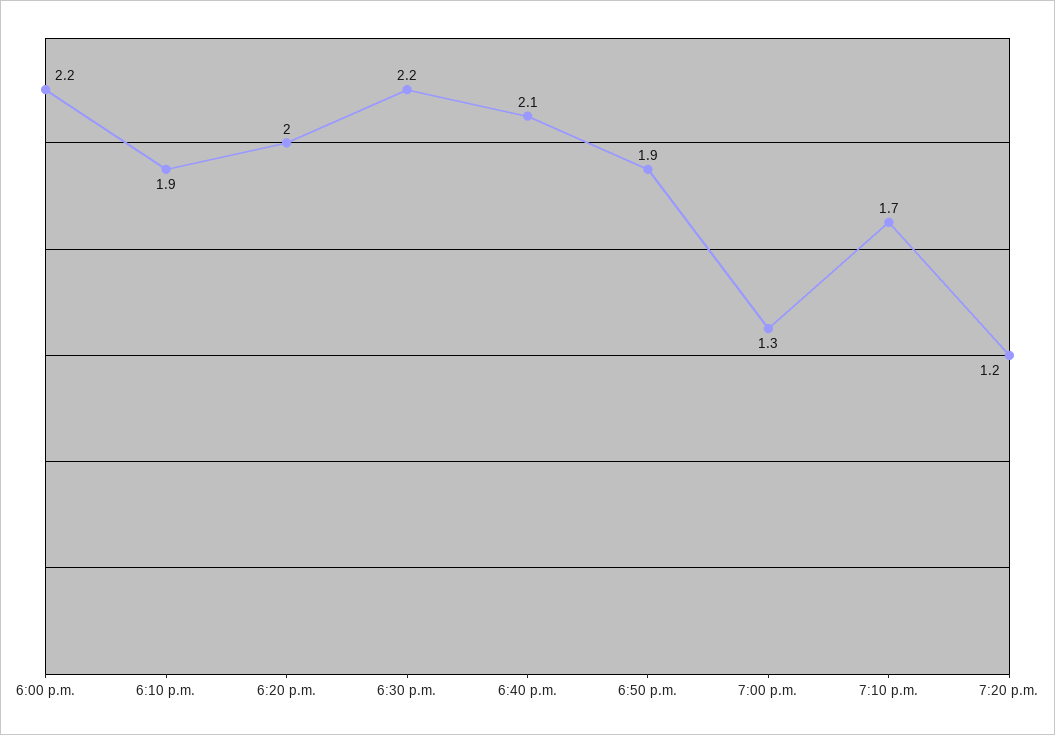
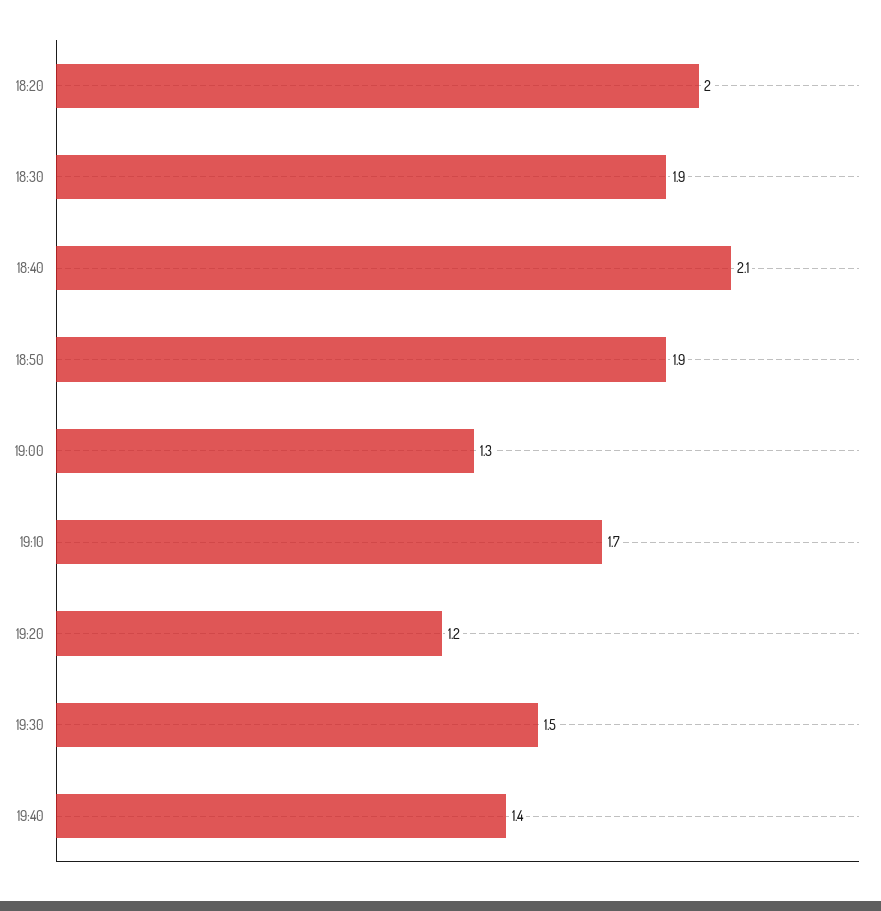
6:00 p.m.: 2.2 -> none
6:10 p.m.: 1.9 -> none
6:30 p.m.: 2.2 -> 1.9
19:30: none -> 1.5
19:40: none -> 1.4

